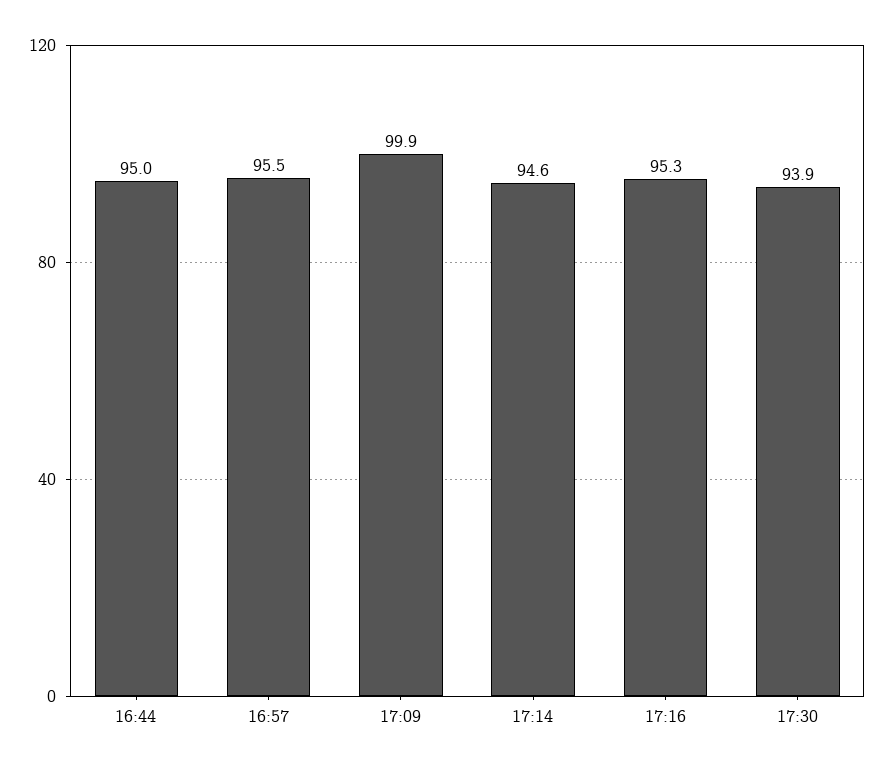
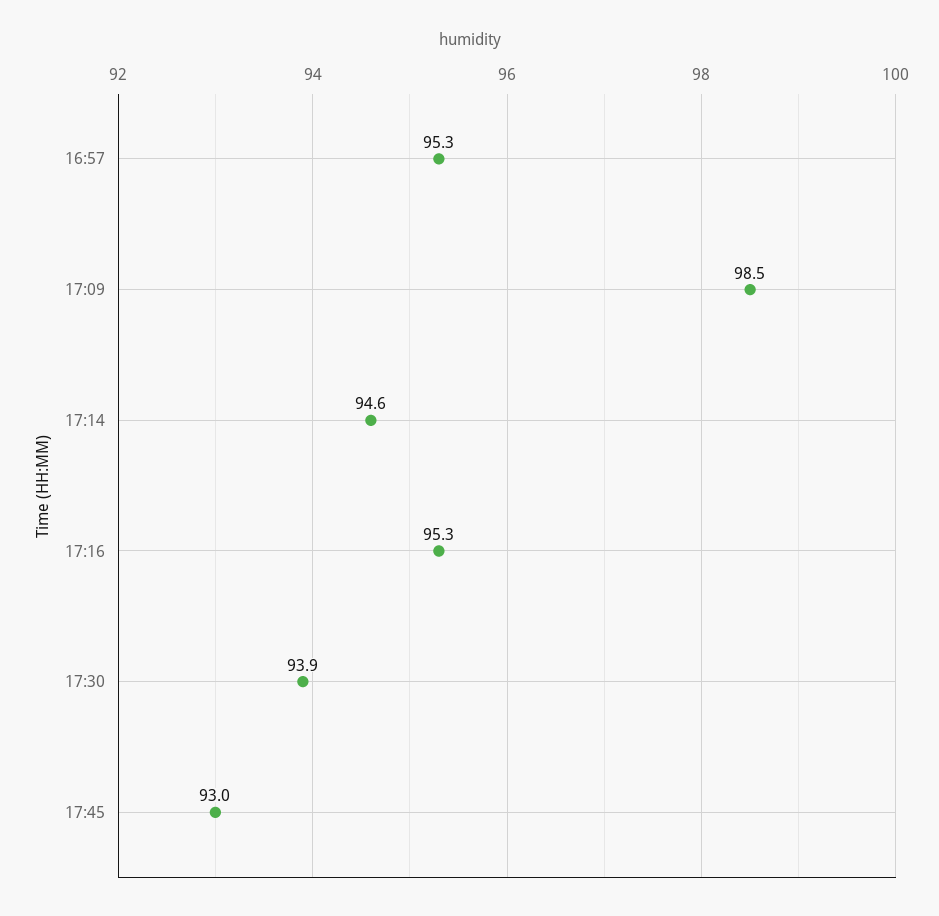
16:44: 95 -> none
16:57: 95.5 -> 95.3
17:09: 99.9 -> 98.5
17:45: none -> 93

